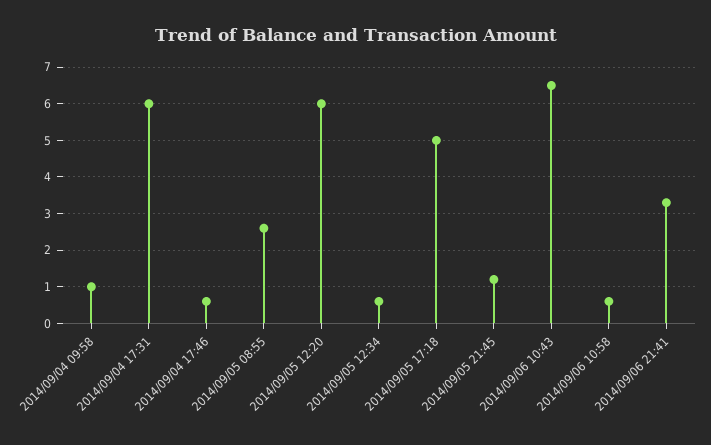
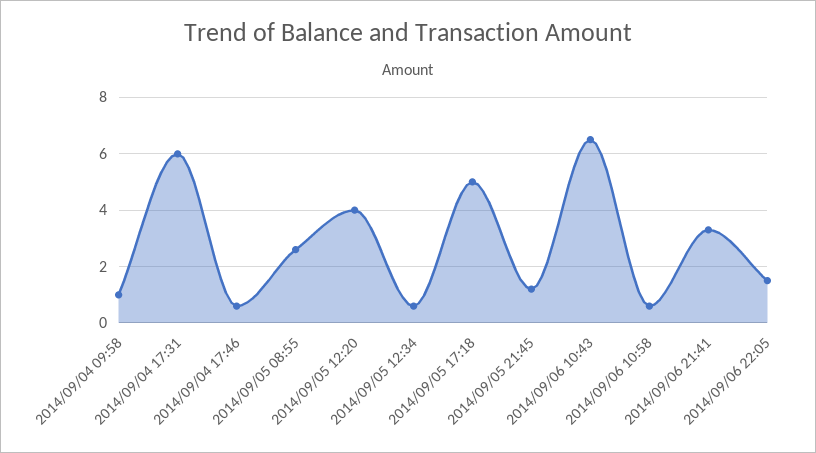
2014/09/05 12:20: 6 -> 4
2014/09/06 22:05: none -> 1.5

